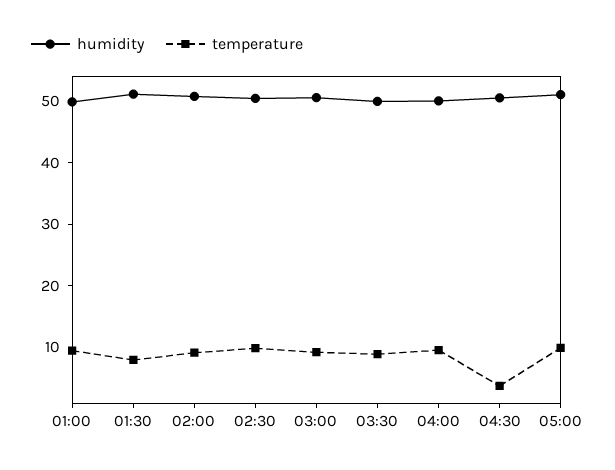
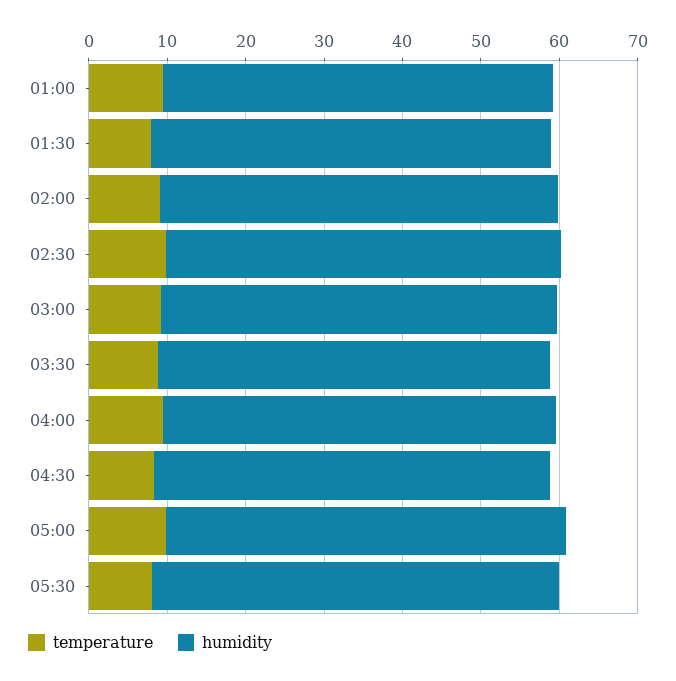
temperature, 04:30: 4 -> 8
temperature, 05:30: none -> 8
humidity, 05:30: none -> 52

